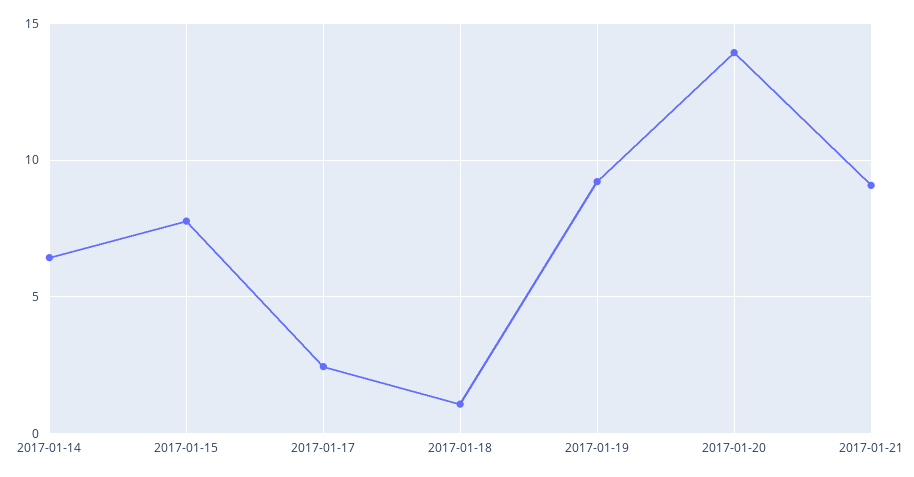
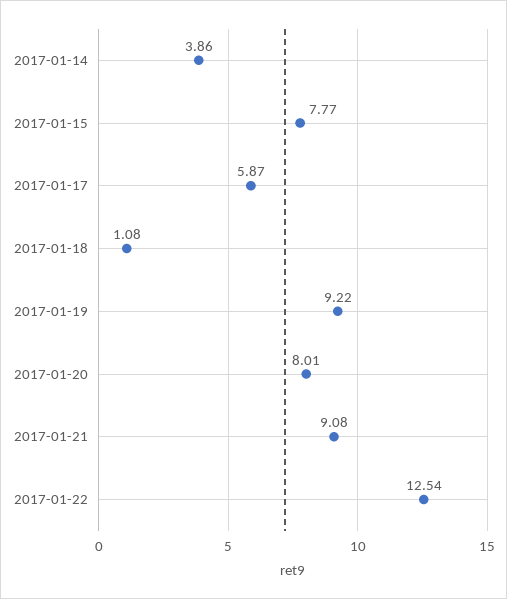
2017-01-14: 6.5 -> 3.86
2017-01-17: 2.5 -> 5.87
2017-01-20: 14 -> 8.01
2017-01-22: none -> 12.54

